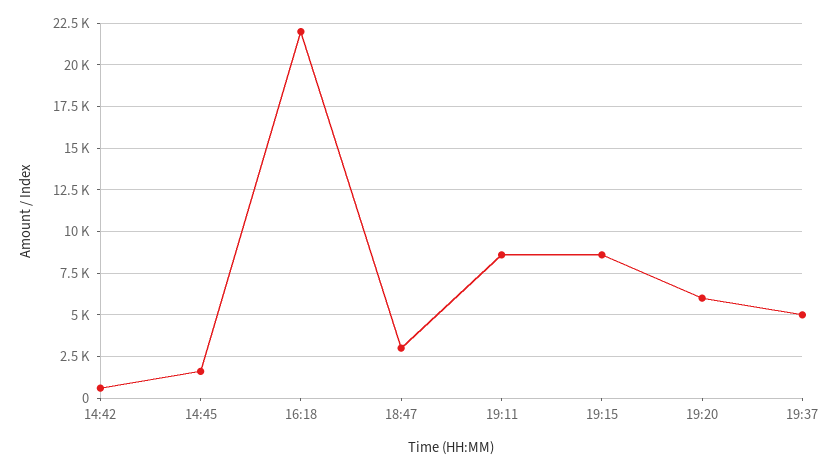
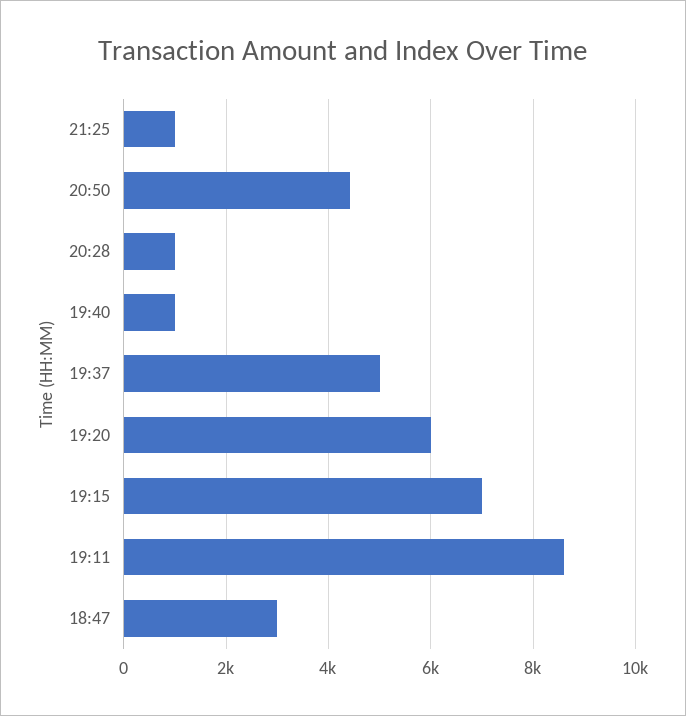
14:42: 500 -> none
14:45: 1500 -> none
16:18: 22000 -> none
19:15: 8500 -> 7000
21:25: none -> 1000
20:50: none -> 4400
20:28: none -> 1000
19:40: none -> 1000

